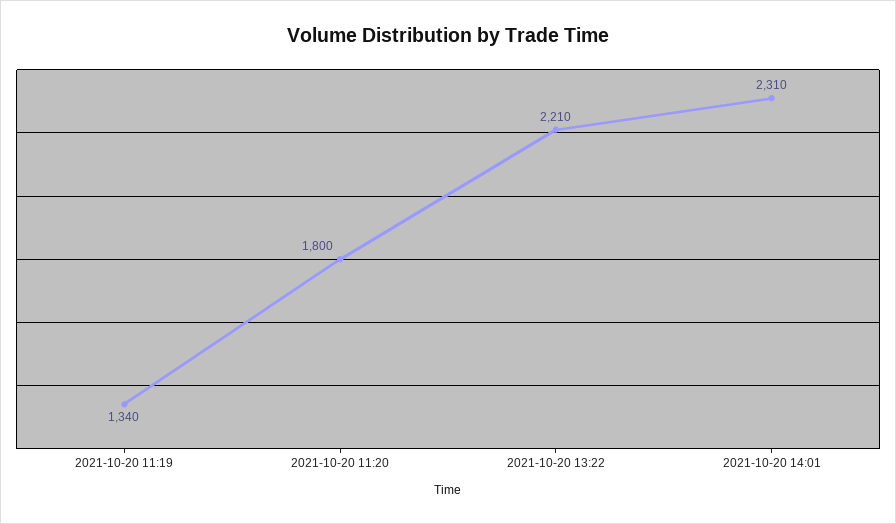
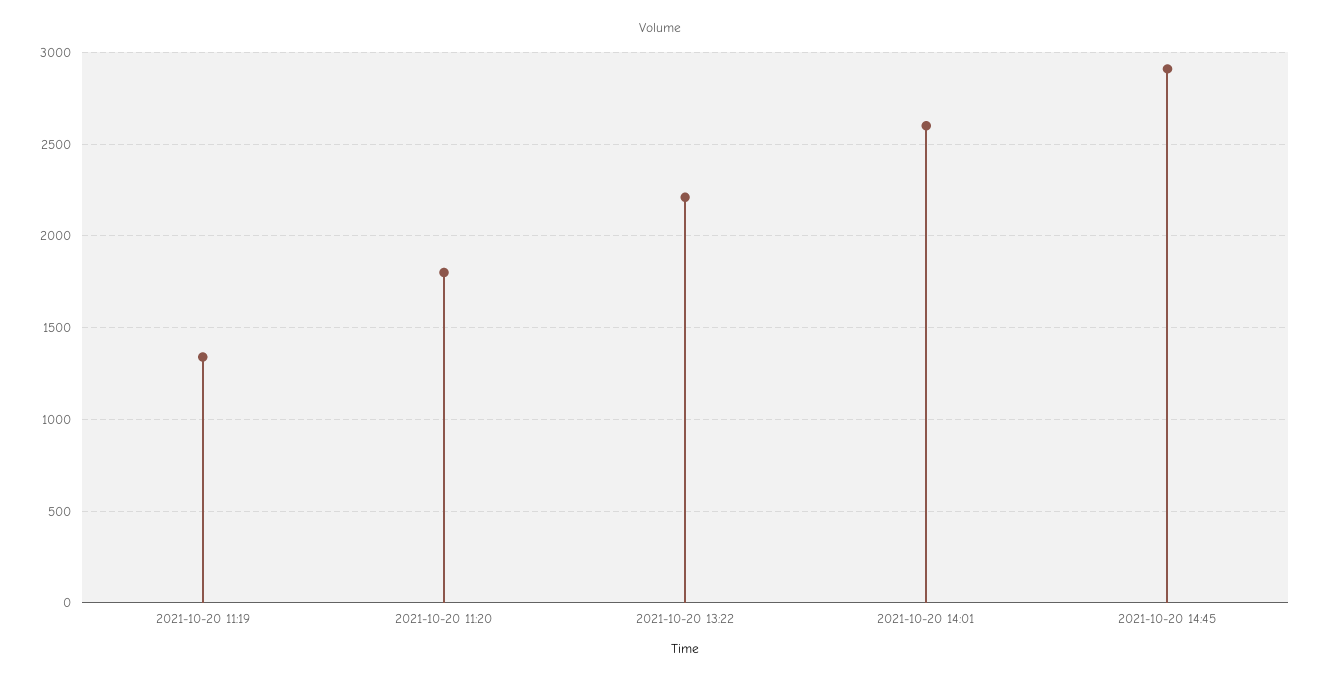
2021-10-20 14:01: 2310 -> 2600
2021-10-20 14:45: none -> 2900

